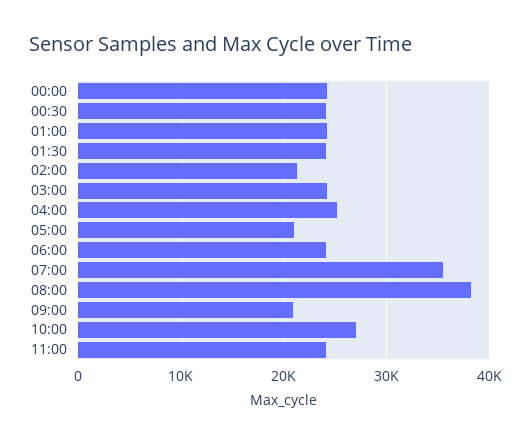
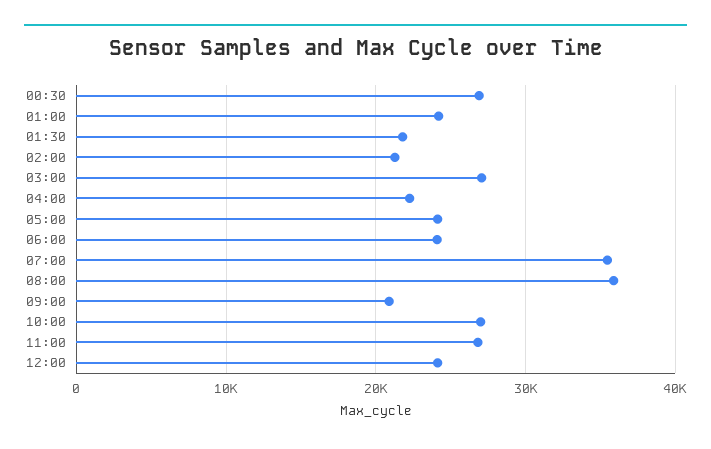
00:00: 24000 -> none
00:30: 24000 -> 27000
01:30: 24000 -> 22000
03:00: 24000 -> 27000
04:00: 25000 -> 22000
05:00: 21000 -> 24000
08:00: 38000 -> 36000
11:00: 24000 -> 27000
12:00: none -> 24000

